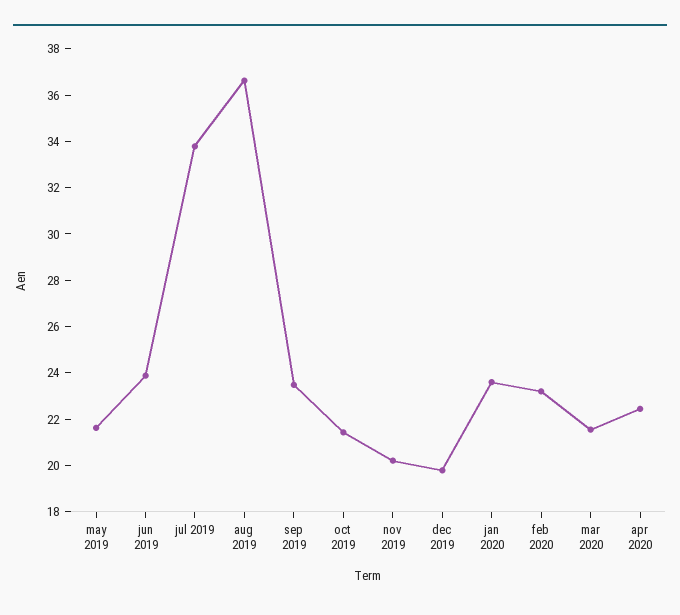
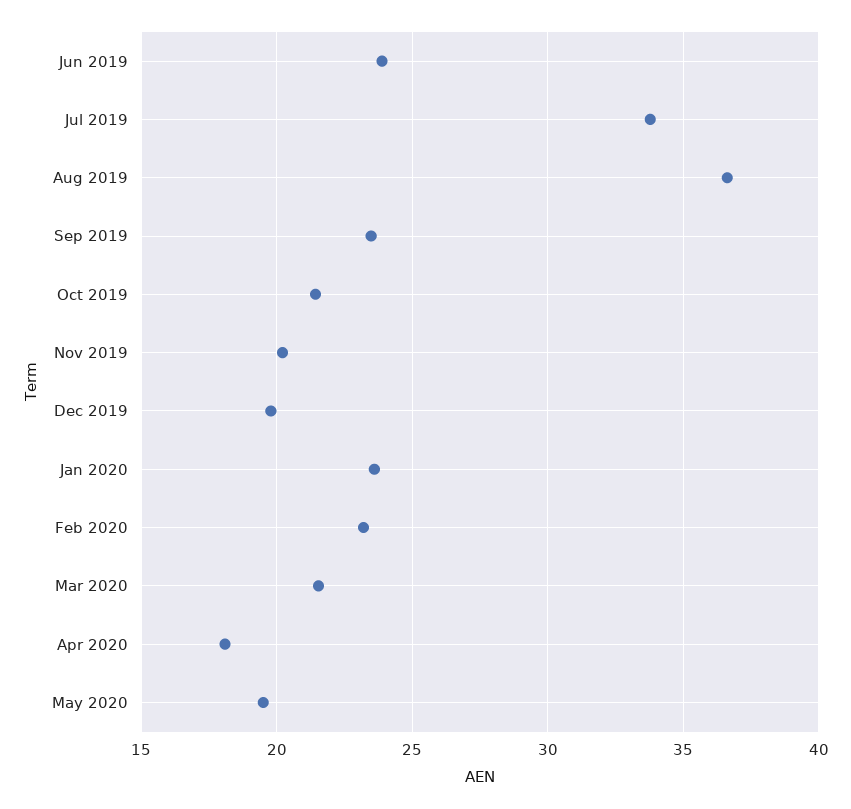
may 2019: 21.5 -> none
apr 2020: 22.5 -> 18
May 2020: none -> 19.5

